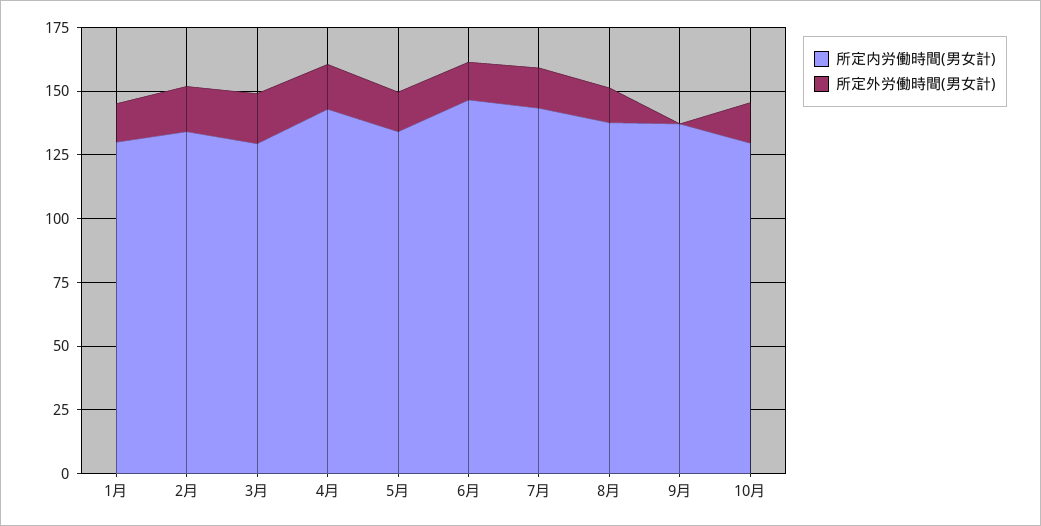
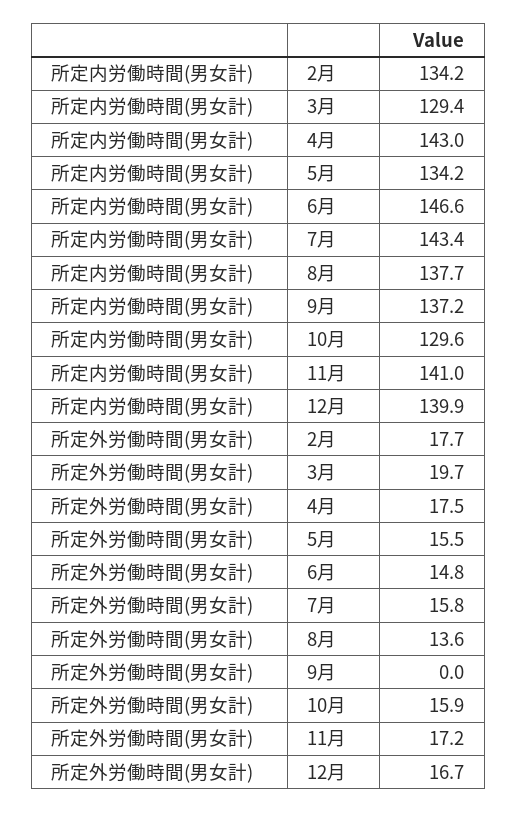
所定内労働時間(男女計), 1月: 130 -> none
所定外労働時間(男女計), 1月: 15 -> none
所定内労働時間(男女計), 11月: none -> 141
所定内労働時間(男女計), 12月: none -> 139.9
所定外労働時間(男女計), 11月: none -> 17.2
所定外労働時間(男女計), 12月: none -> 16.7

